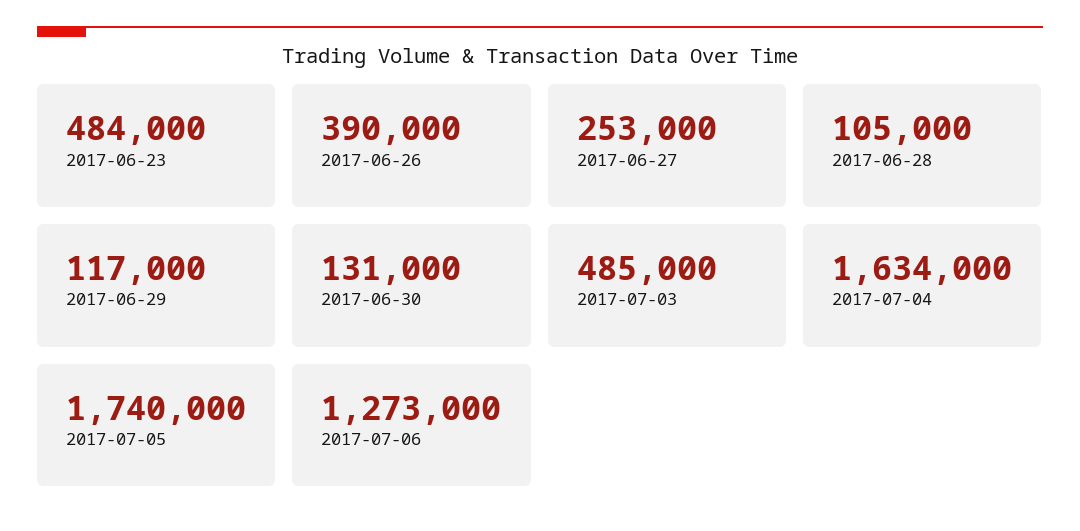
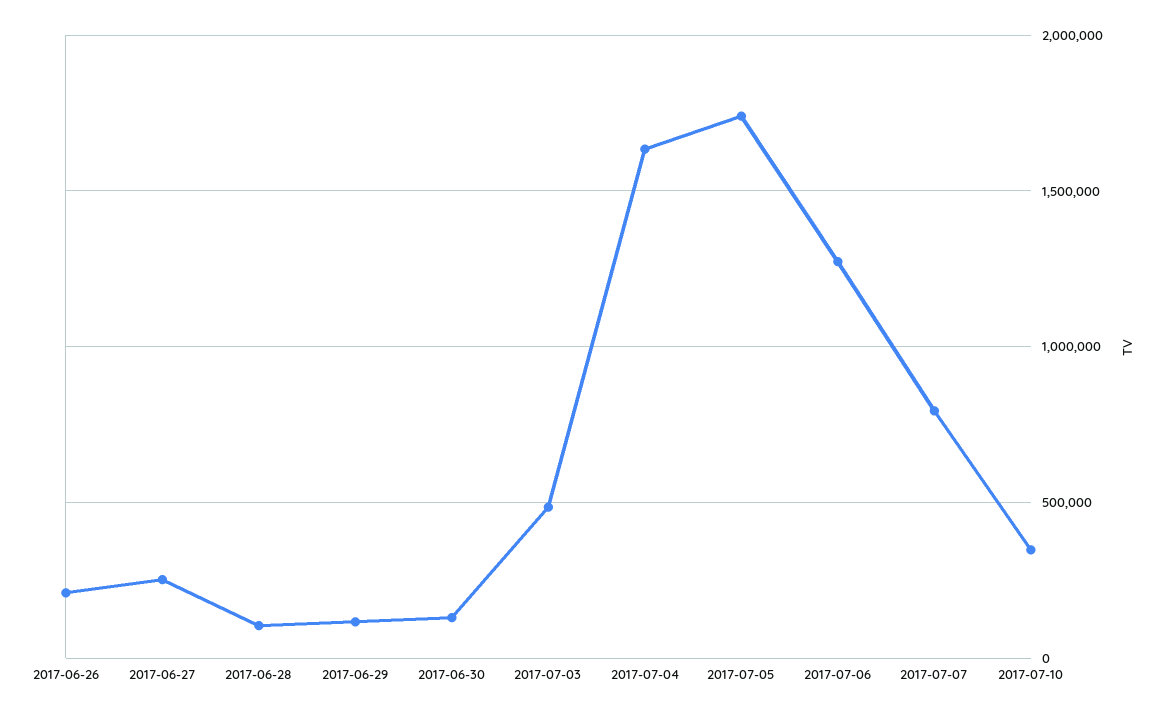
2017-06-23: 484000 -> none
2017-06-26: 390000 -> 200000
2017-07-07: none -> 800000
2017-07-10: none -> 350000

